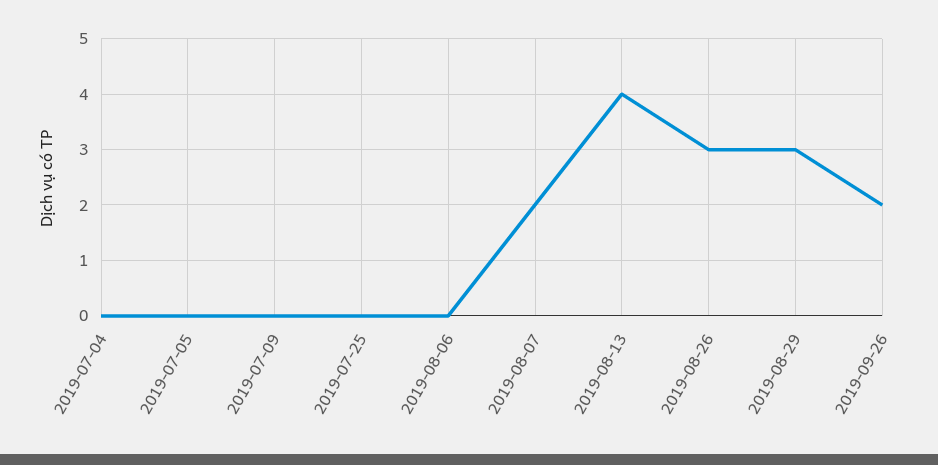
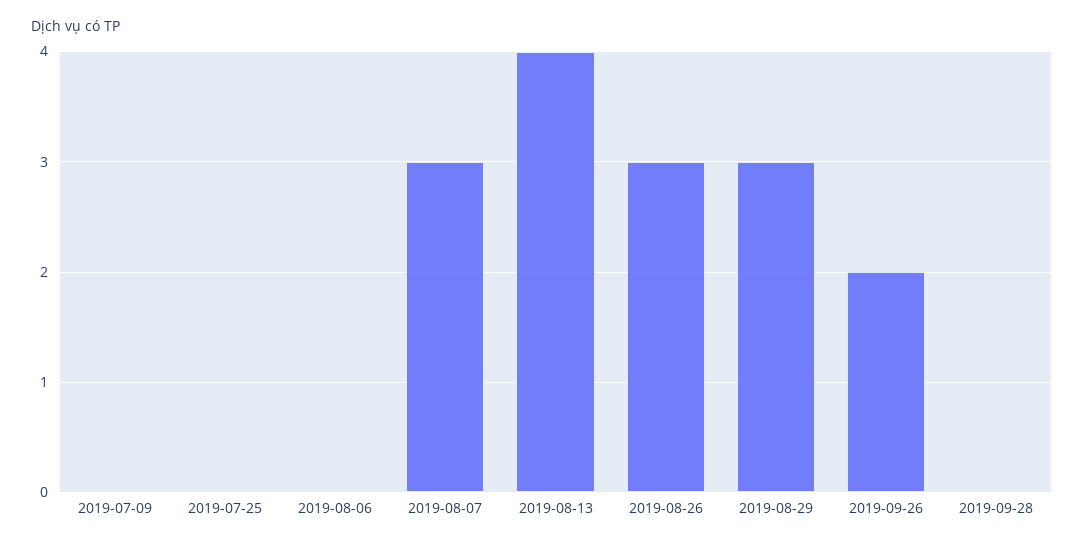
2019-07-04: 0 -> none
2019-07-05: 0 -> none
2019-08-07: 2 -> 3
2019-09-28: none -> 0

